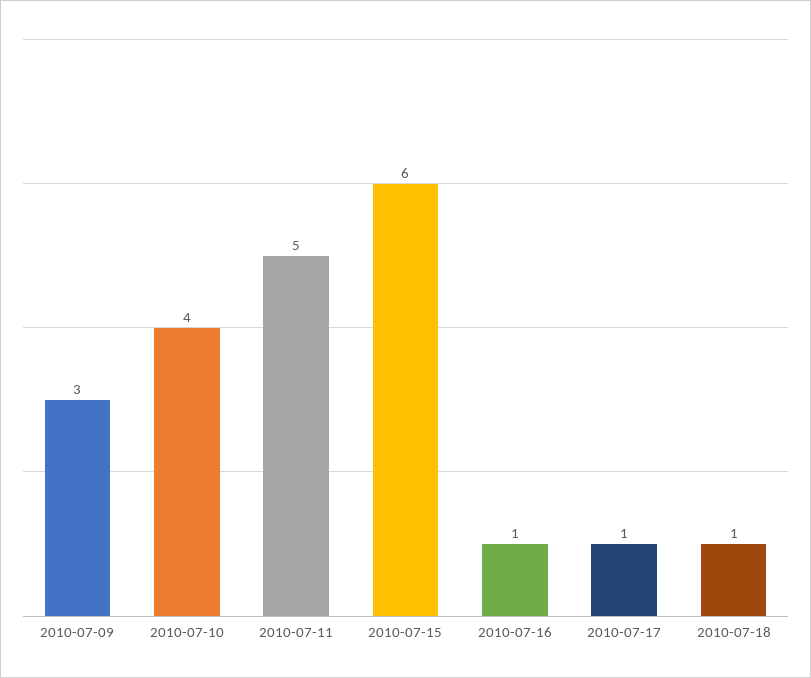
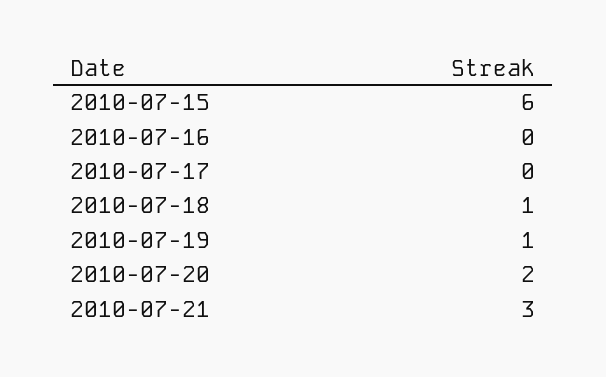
2010-07-09: 3 -> none
2010-07-10: 4 -> none
2010-07-11: 5 -> none
2010-07-16: 1 -> 0
2010-07-17: 1 -> 0
2010-07-19: none -> 1
2010-07-20: none -> 2
2010-07-21: none -> 3

